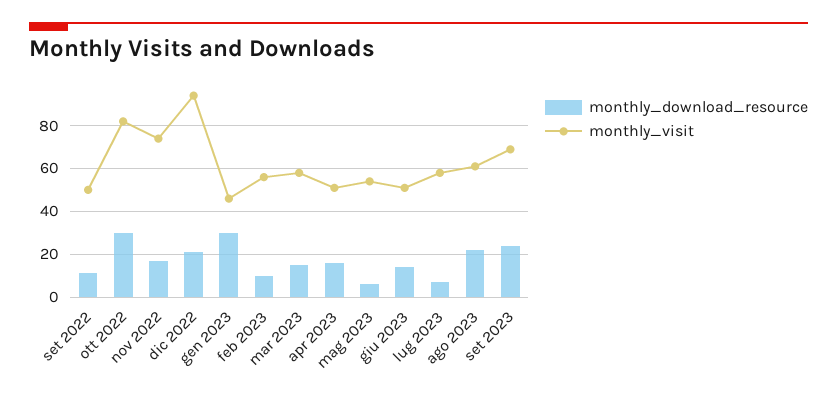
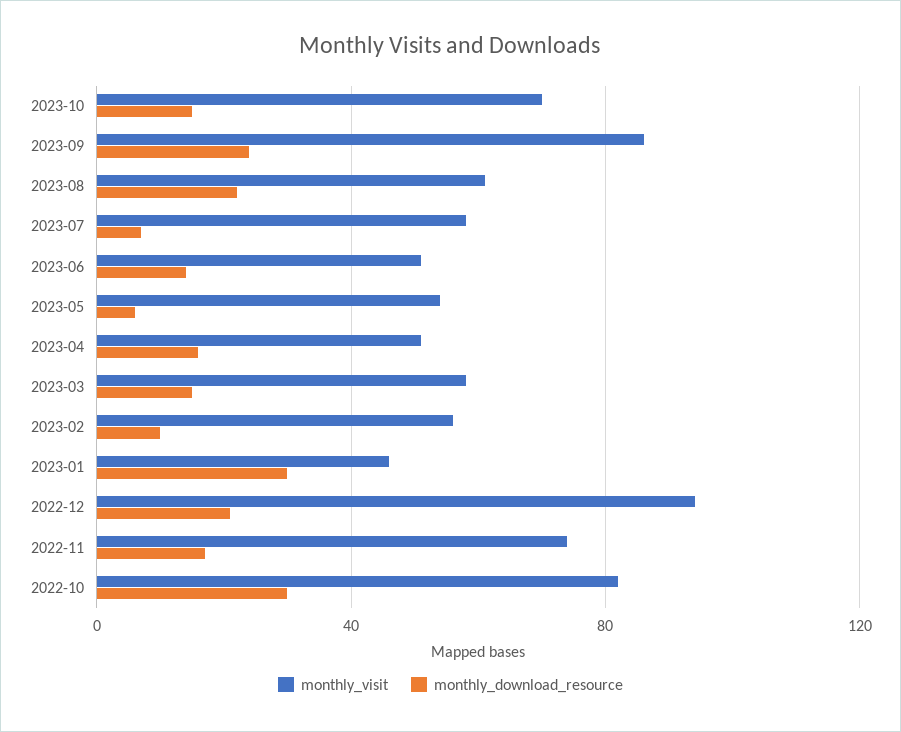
monthly_download_resource, set 2022: 10 -> none
monthly_visit, set 2022: 50 -> none
monthly_visit, set 2023: 70 -> 85
monthly_visit, 2023-10: none -> 70
monthly_download_resource, 2023-10: none -> 15

